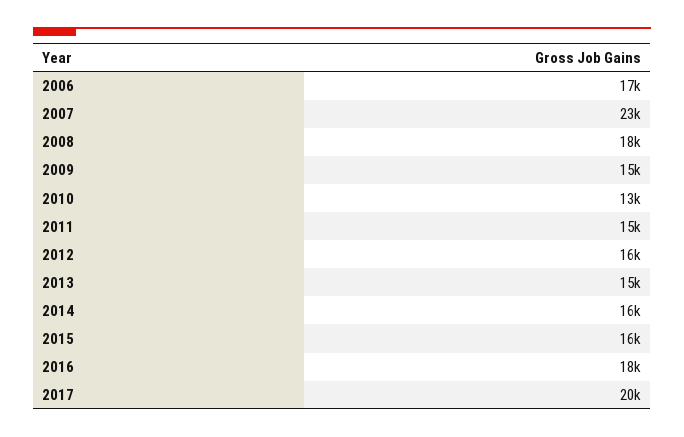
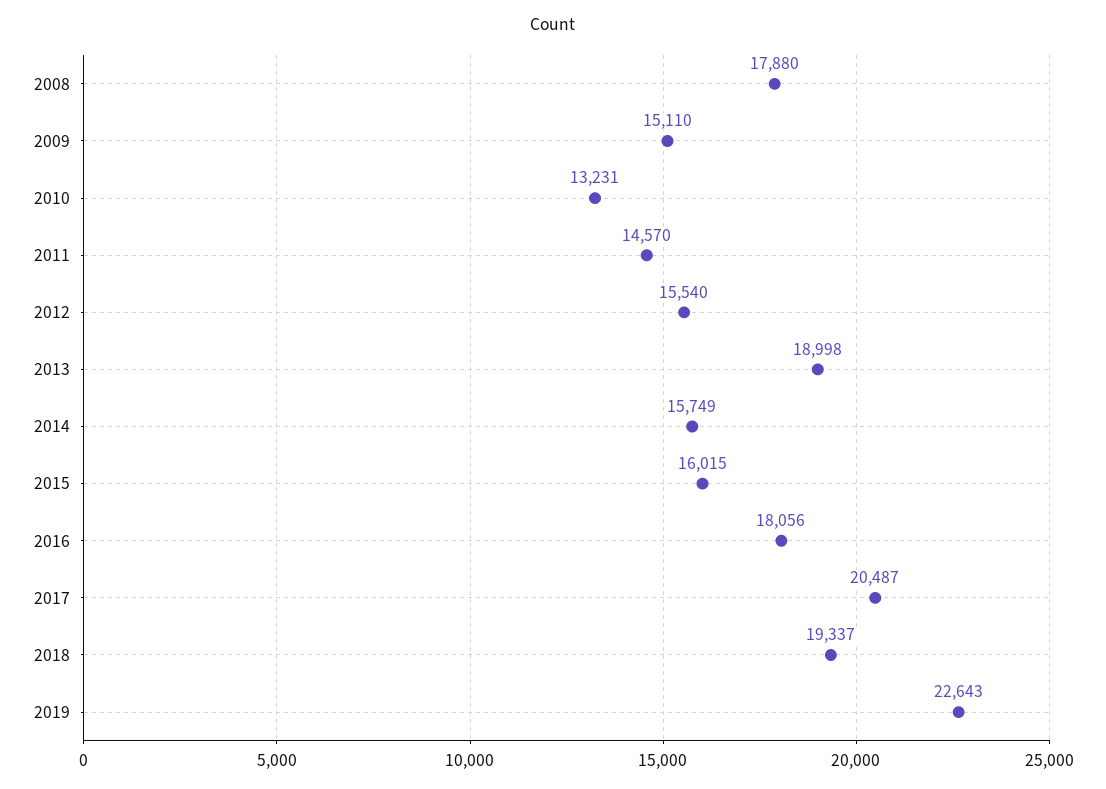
2006: 17000 -> none
2007: 23000 -> none
2013: 15000 -> 18998
2018: none -> 19337
2019: none -> 22643

